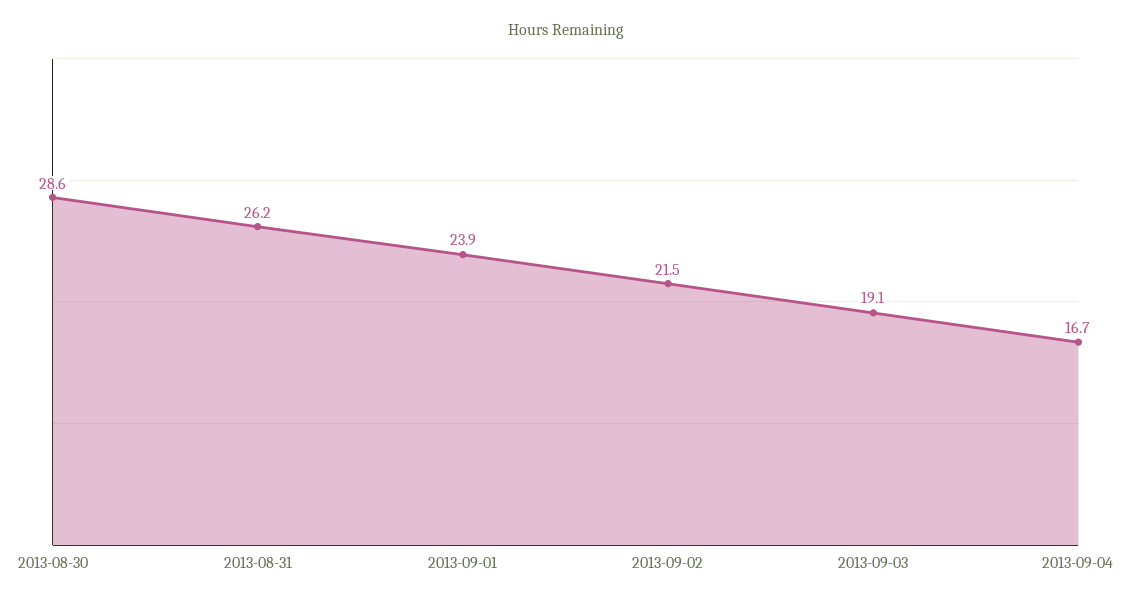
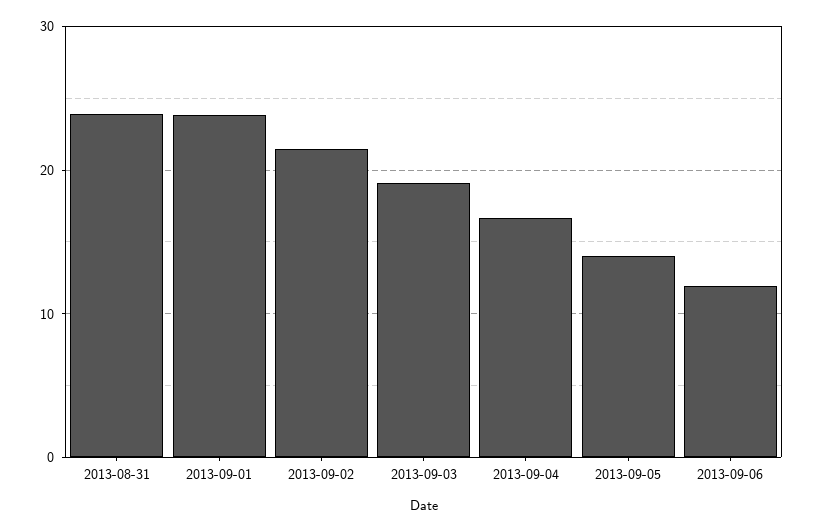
2013-08-30: 28.6 -> none
2013-08-31: 26.2 -> 24
2013-09-05: none -> 14
2013-09-06: none -> 12

